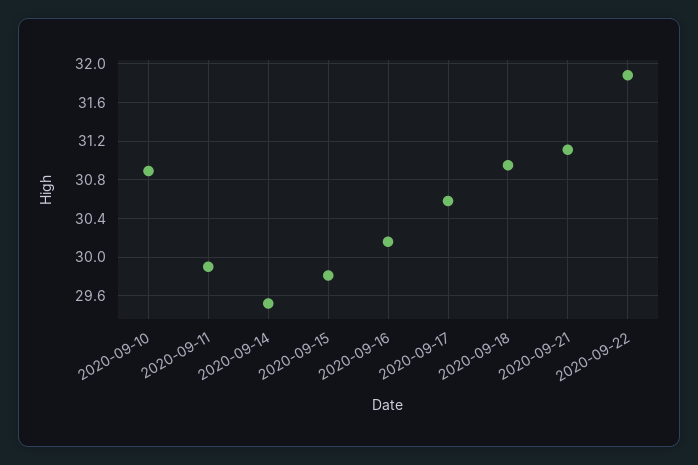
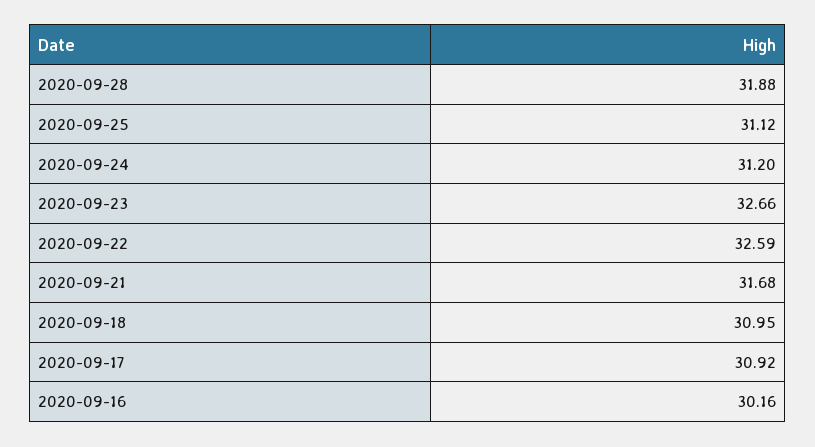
2020-09-10: 30.9 -> none
2020-09-11: 29.9 -> none
2020-09-14: 29.5 -> none
2020-09-15: 29.8 -> none
2020-09-17: 30.6 -> 30.92
2020-09-21: 31.1 -> 31.68
2020-09-22: 31.9 -> 32.59
2020-09-28: none -> 31.88
2020-09-25: none -> 31.12
2020-09-24: none -> 31.2
2020-09-23: none -> 32.66

